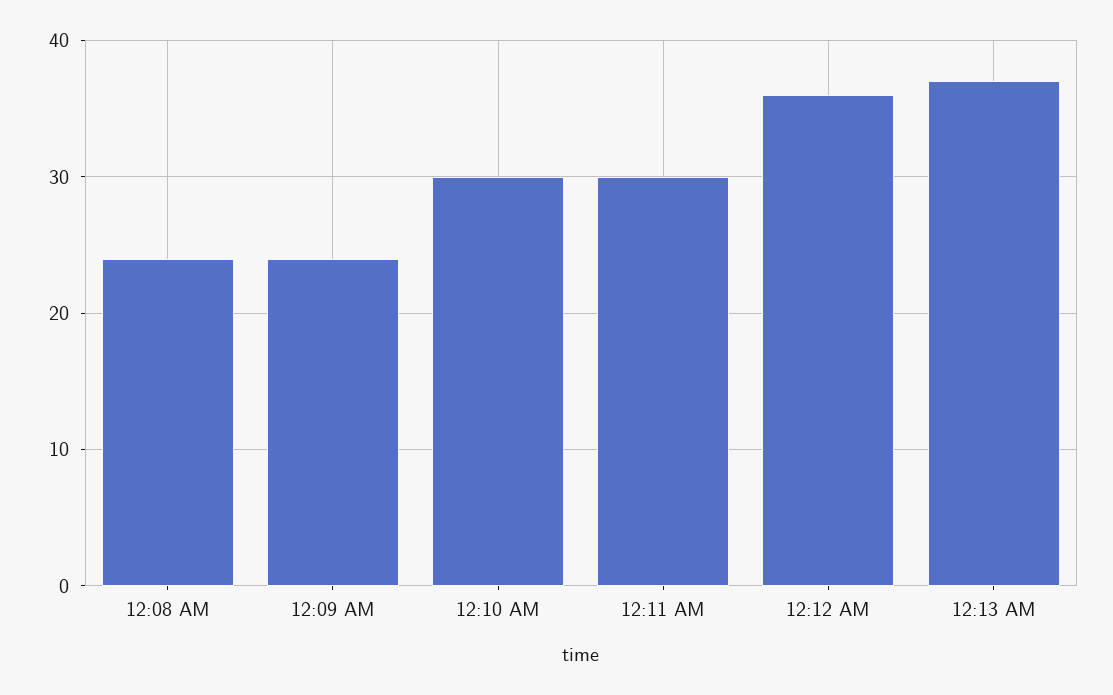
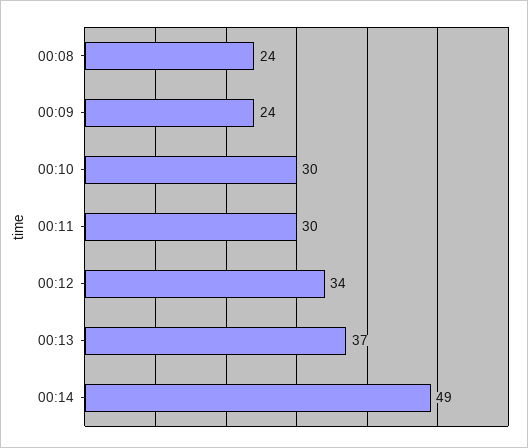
12:12 AM: 36 -> 34
00:14: none -> 49

